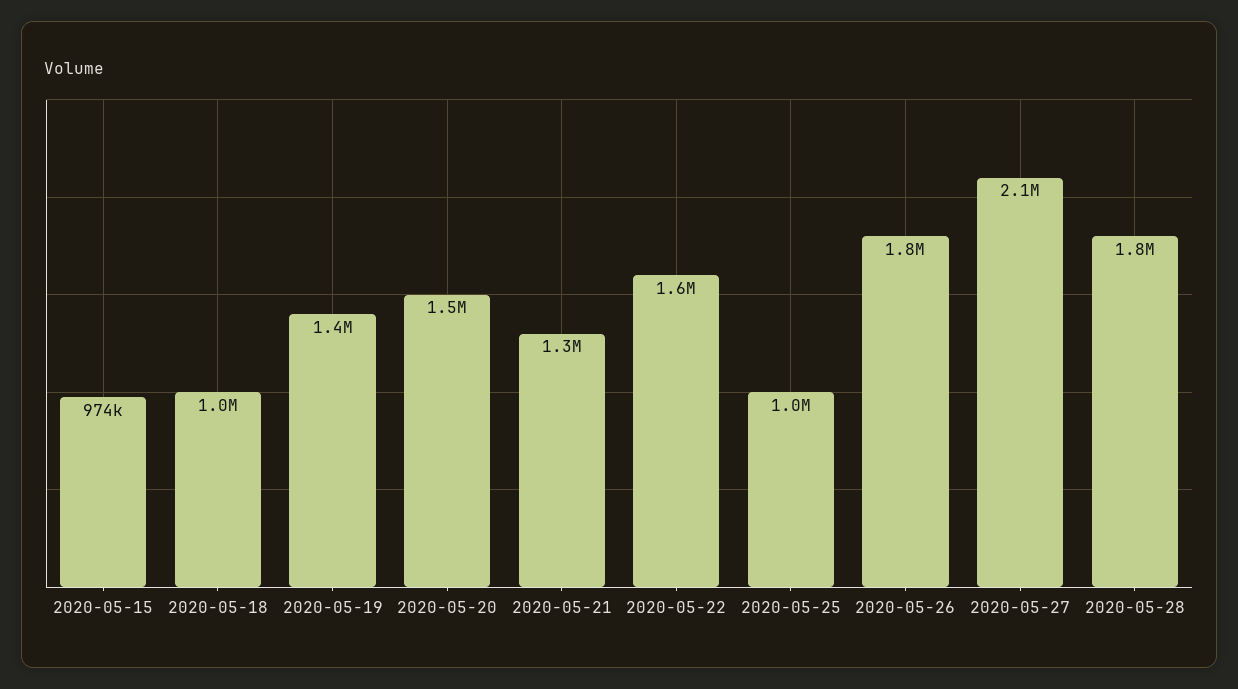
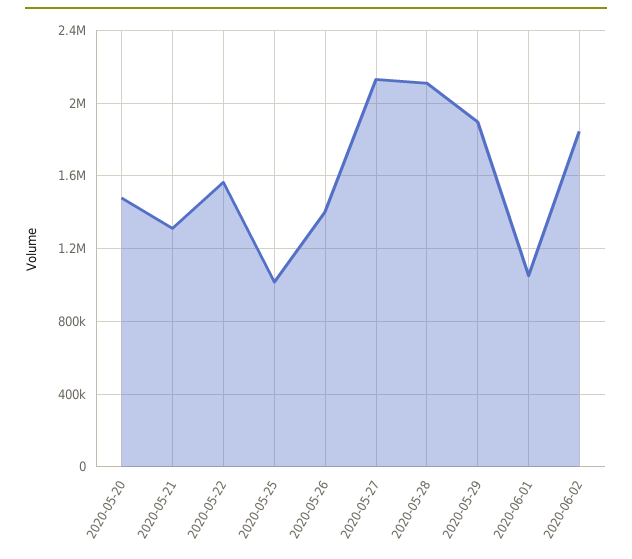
2020-05-15: 974000 -> none
2020-05-18: 1000000 -> none
2020-05-19: 1400000 -> none
2020-05-26: 1800000 -> 1400000
2020-05-28: 1800000 -> 2100000
2020-05-29: none -> 1900000
2020-06-01: none -> 1050000
2020-06-02: none -> 1850000

